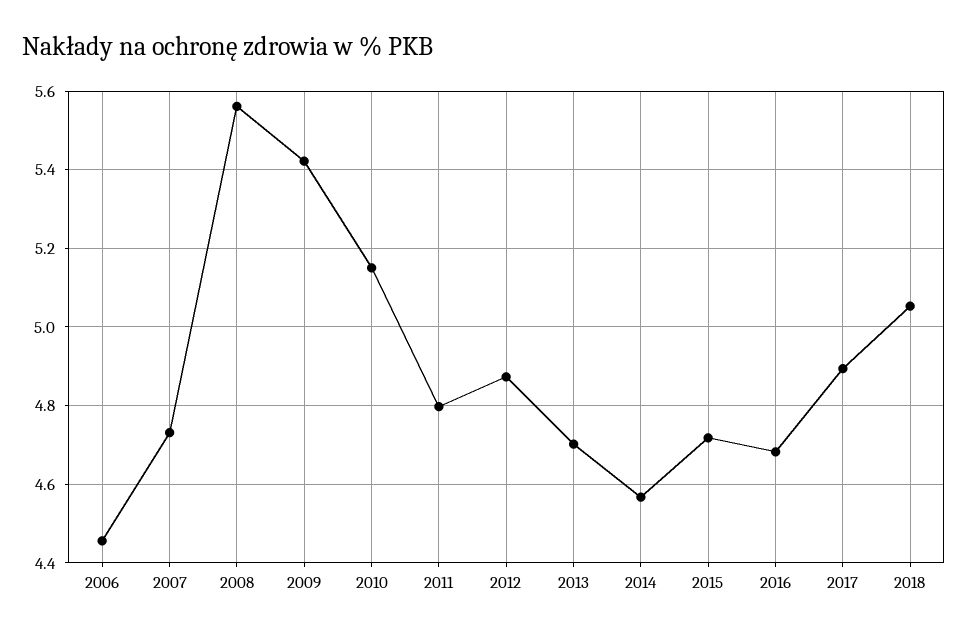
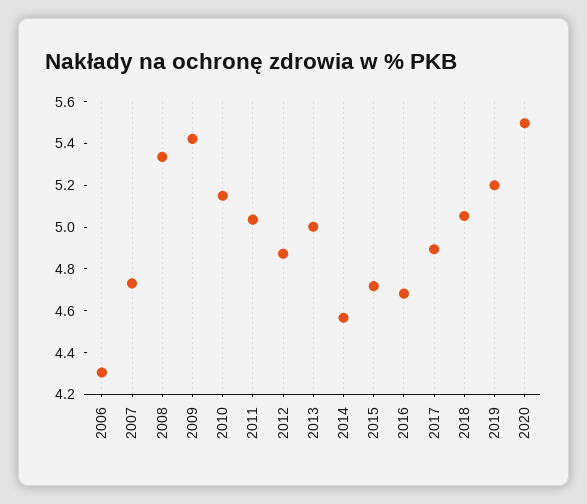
2006: 4.46 -> 4.3
2008: 5.56 -> 5.35
2011: 4.8 -> 5.05
2013: 4.7 -> 5
2019: none -> 5.2
2020: none -> 5.5

